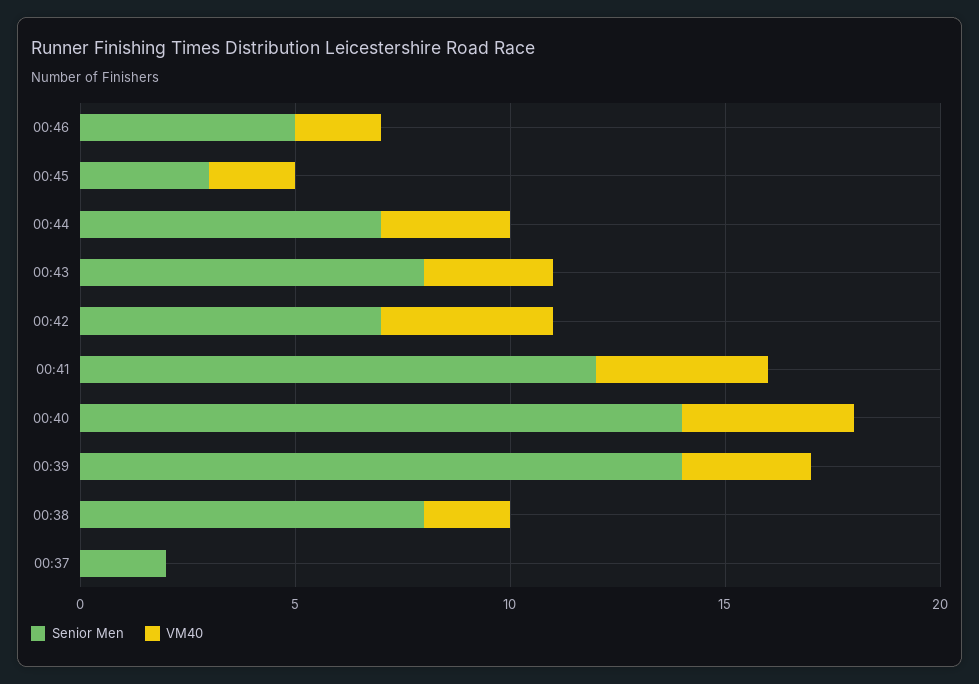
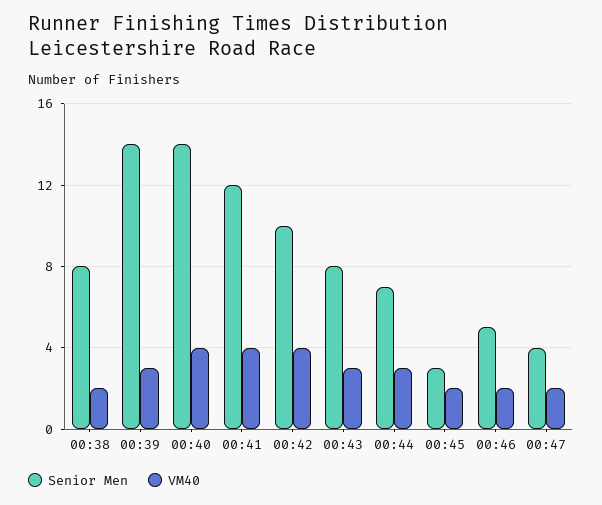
Senior Men, 00:42: 7 -> 10
Senior Men, 00:37: 2 -> none
VM40, 00:37: 0 -> none
Senior Men, 00:47: none -> 4
VM40, 00:47: none -> 2

